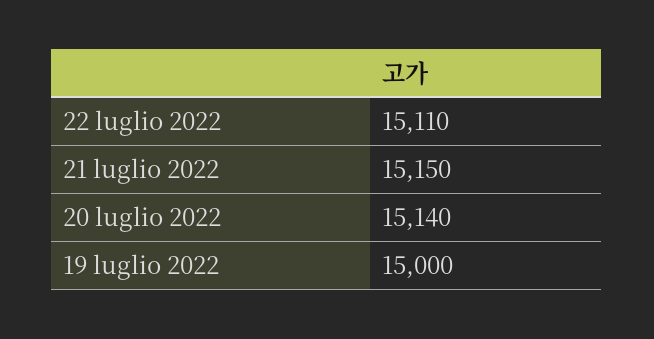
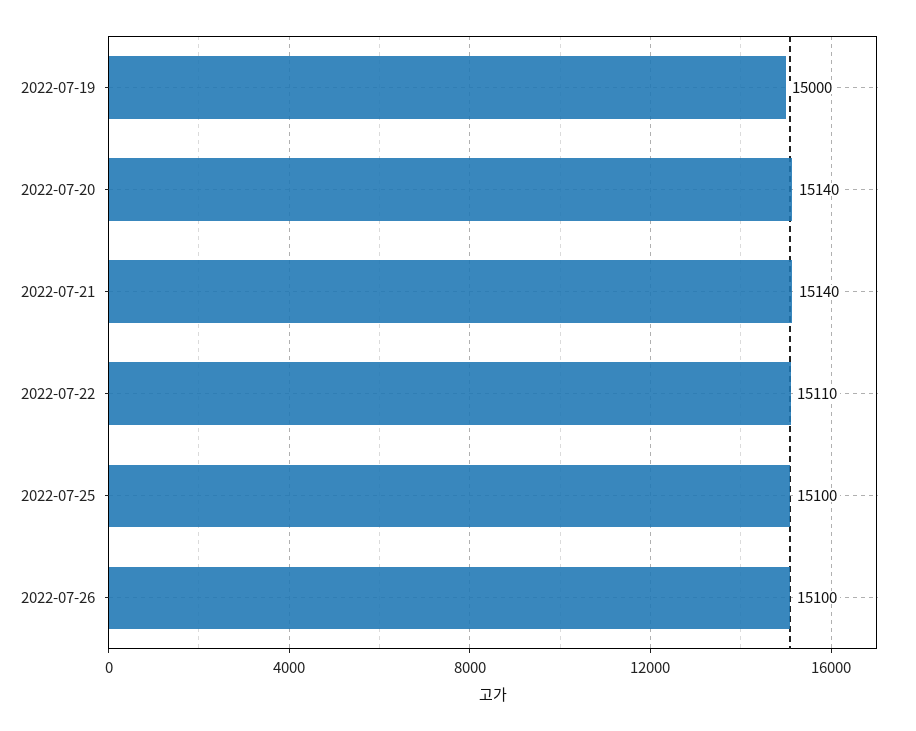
21 luglio 2022: 15150 -> 15140
2022-07-25: none -> 15100
2022-07-26: none -> 15100

